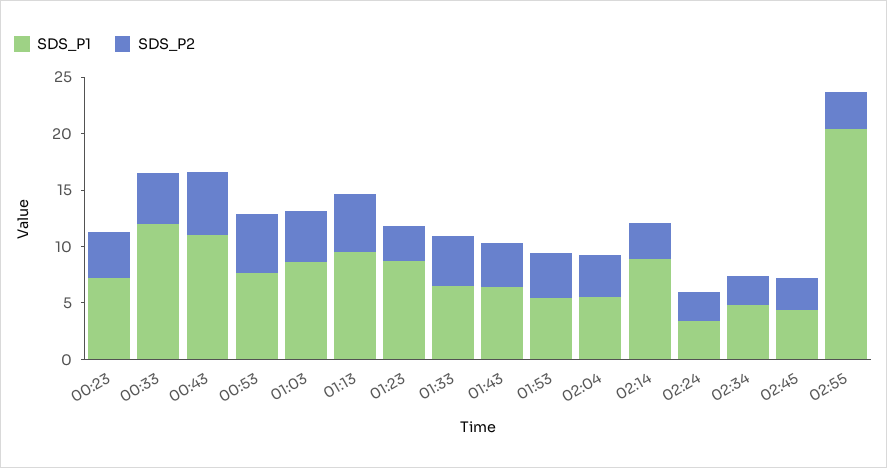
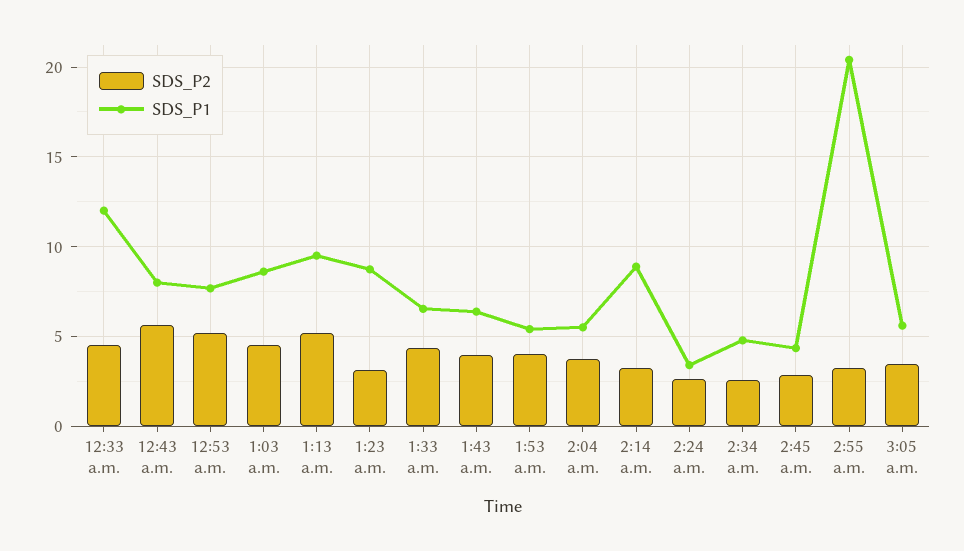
SDS_P1, 00:23: 7 -> none
SDS_P2, 00:23: 4 -> none
SDS_P1, 00:43: 11 -> 8
SDS_P2, 3:05 a.m.: none -> 3.5
SDS_P1, 3:05 a.m.: none -> 5.5

